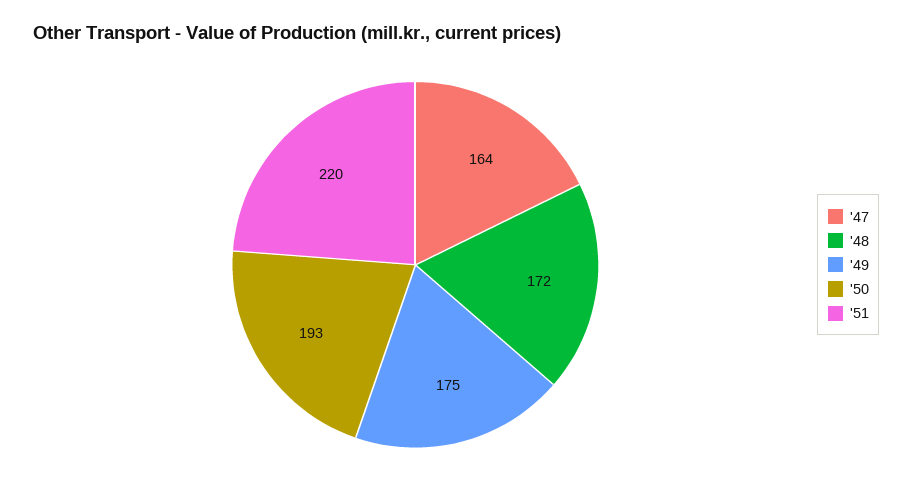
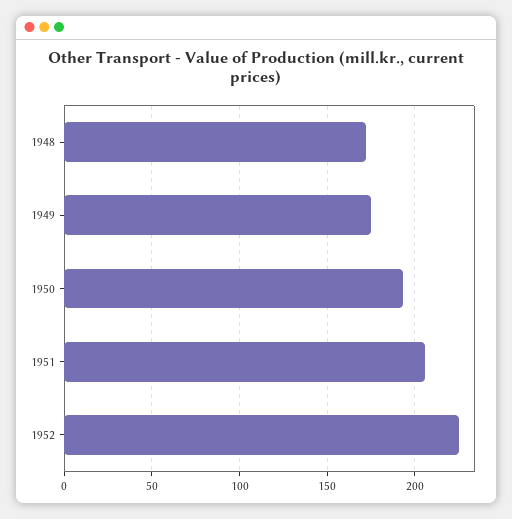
'47: 164 -> none
'51: 220 -> 205
1952: none -> 225

